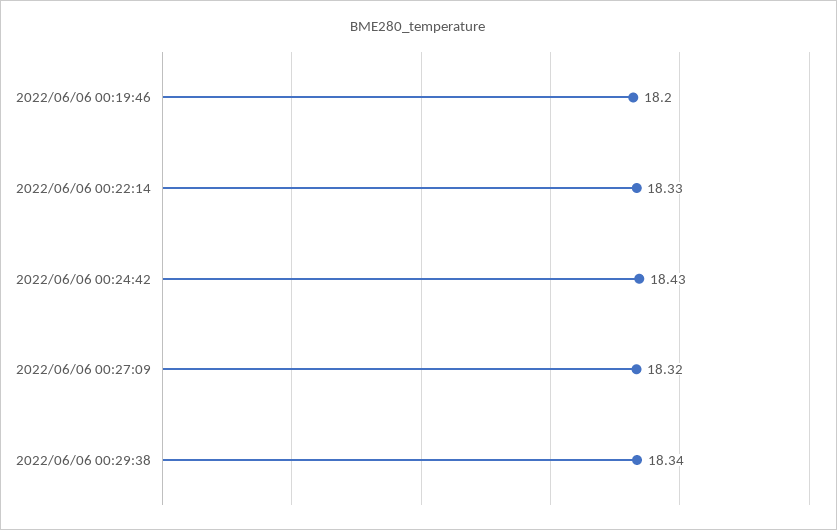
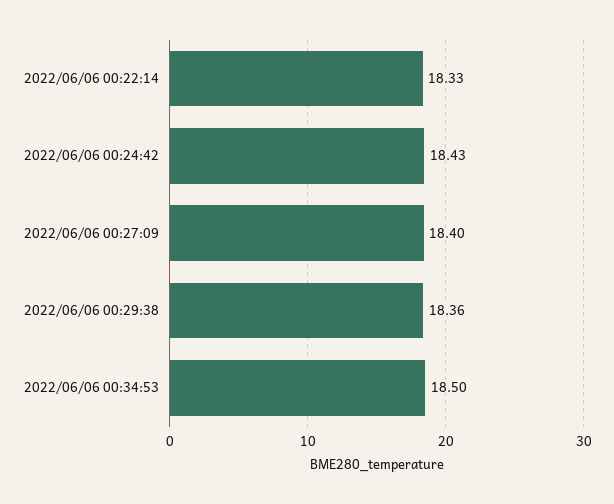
2022/06/06 00:19:46: 18.2 -> none
2022/06/06 00:27:09: 18.32 -> 18.4
2022/06/06 00:29:38: 18.34 -> 18.36
2022/06/06 00:34:53: none -> 18.5

